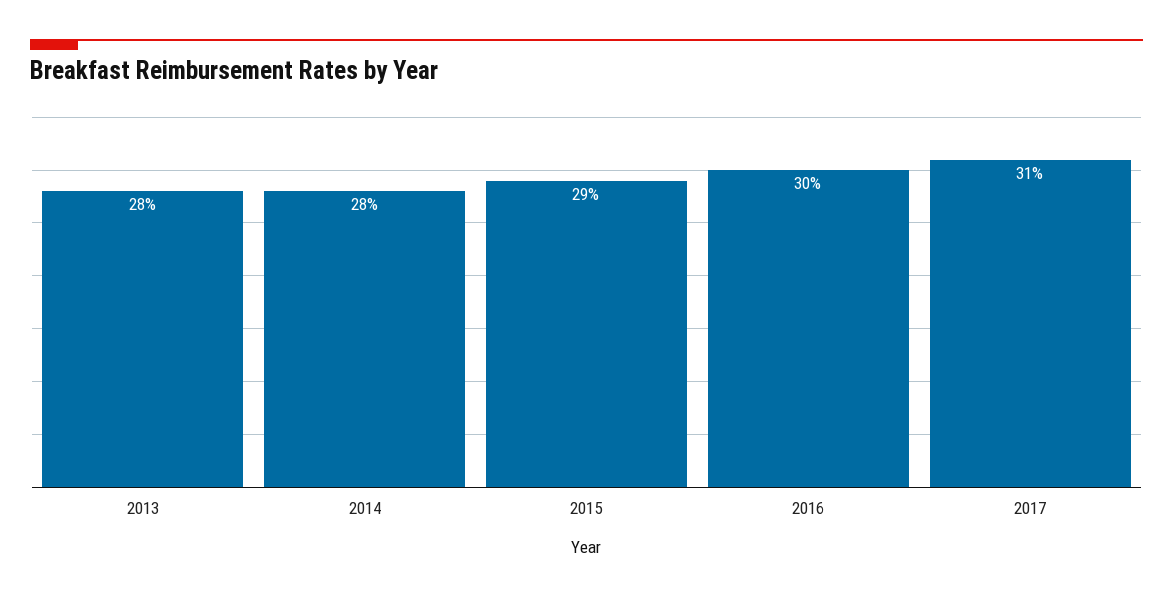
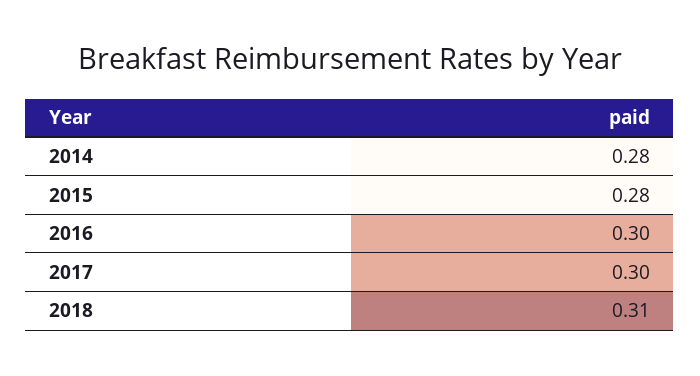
2013: 0.28 -> none
2015: 0.29 -> 0.28
2017: 0.31 -> 0.3
2018: none -> 0.31

